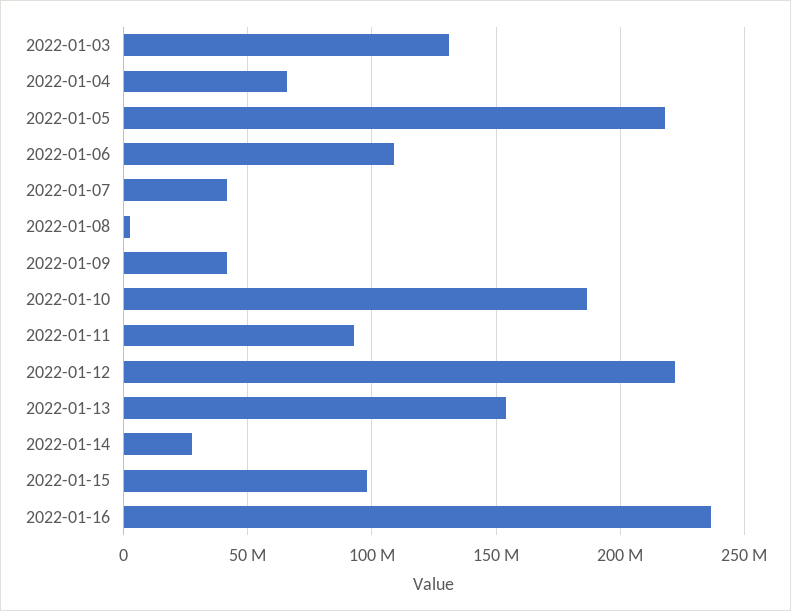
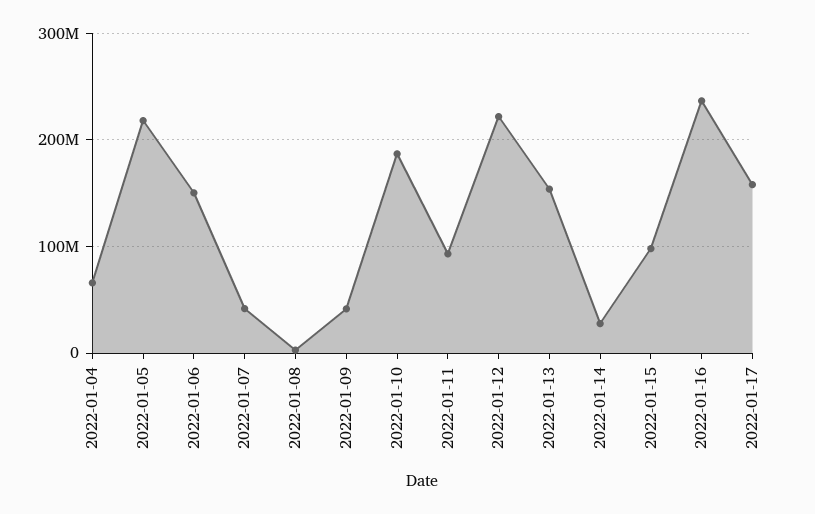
2022-01-03: 130000000 -> none
2022-01-06: 110000000 -> 150000000
2022-01-17: none -> 160000000

